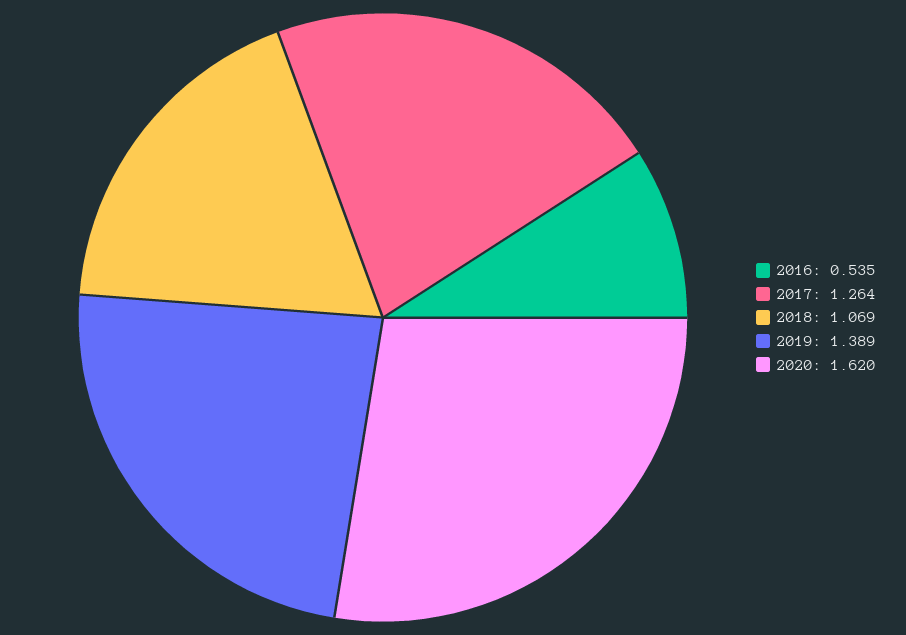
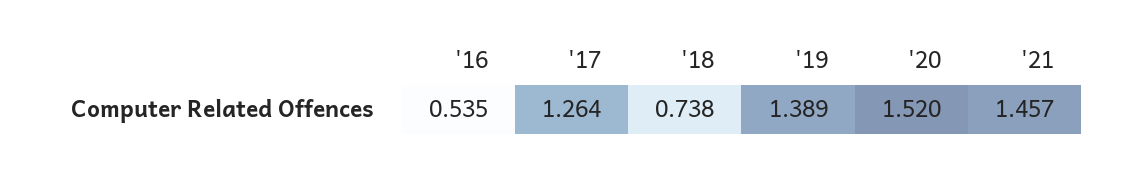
2018: 1.069 -> 0.738
2020: 1.62 -> 1.52
'21: none -> 1.457

